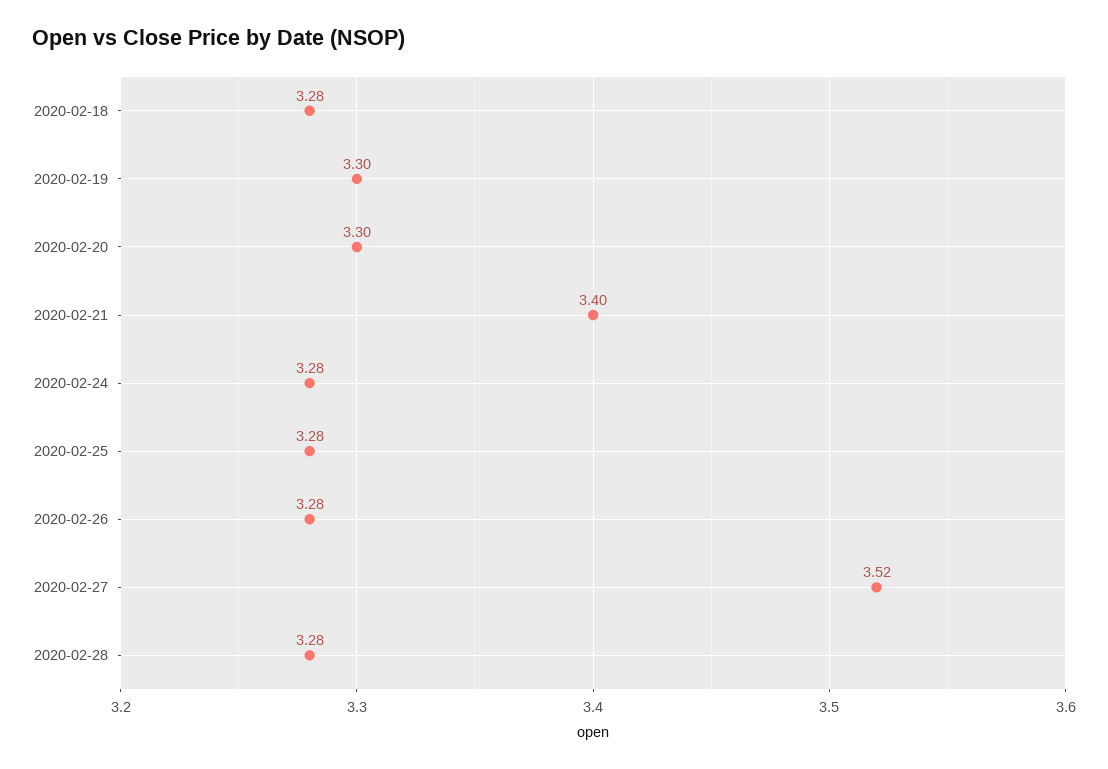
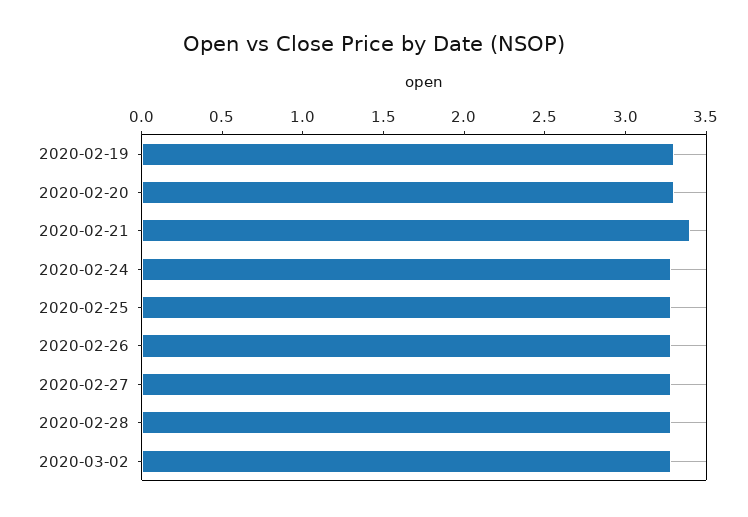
2020-02-18: 3.28 -> none
2020-02-27: 3.52 -> 3.3
2020-03-02: none -> 3.3

